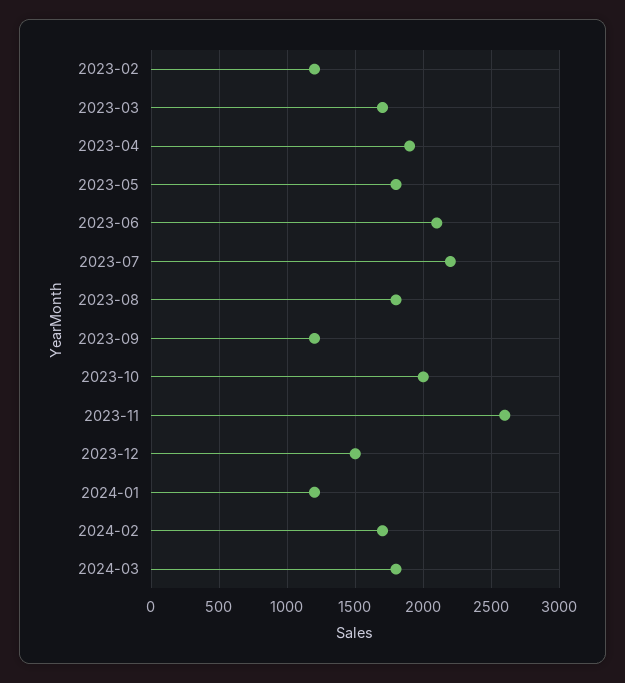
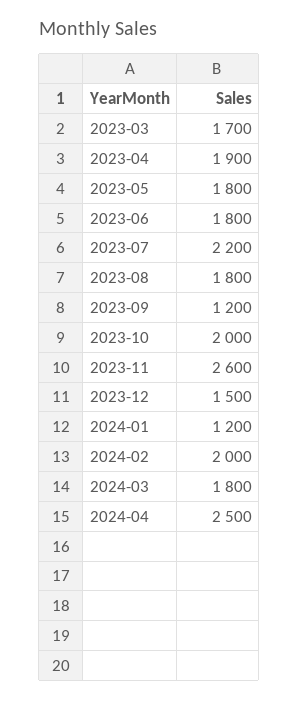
2023-02: 1200 -> none
2023-06: 2100 -> 1800
2024-02: 1700 -> 2000
2024-04: none -> 2500

